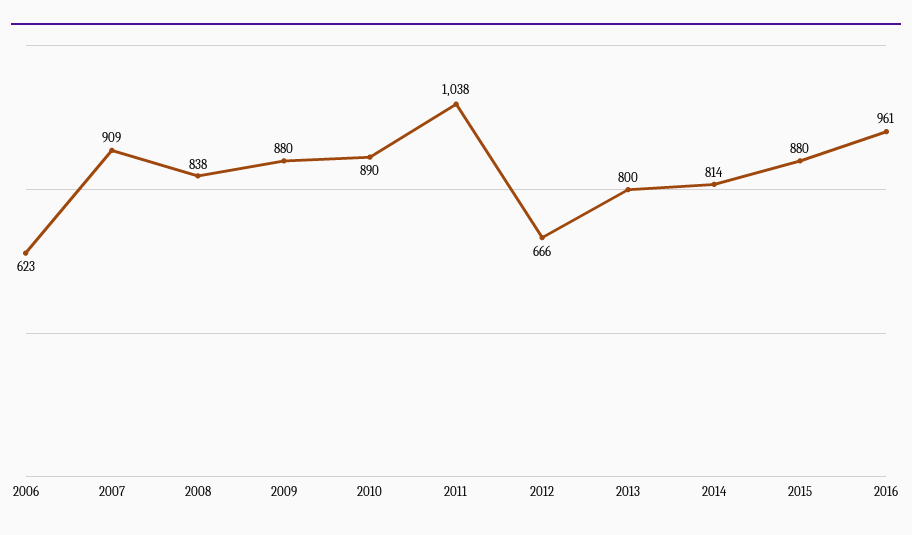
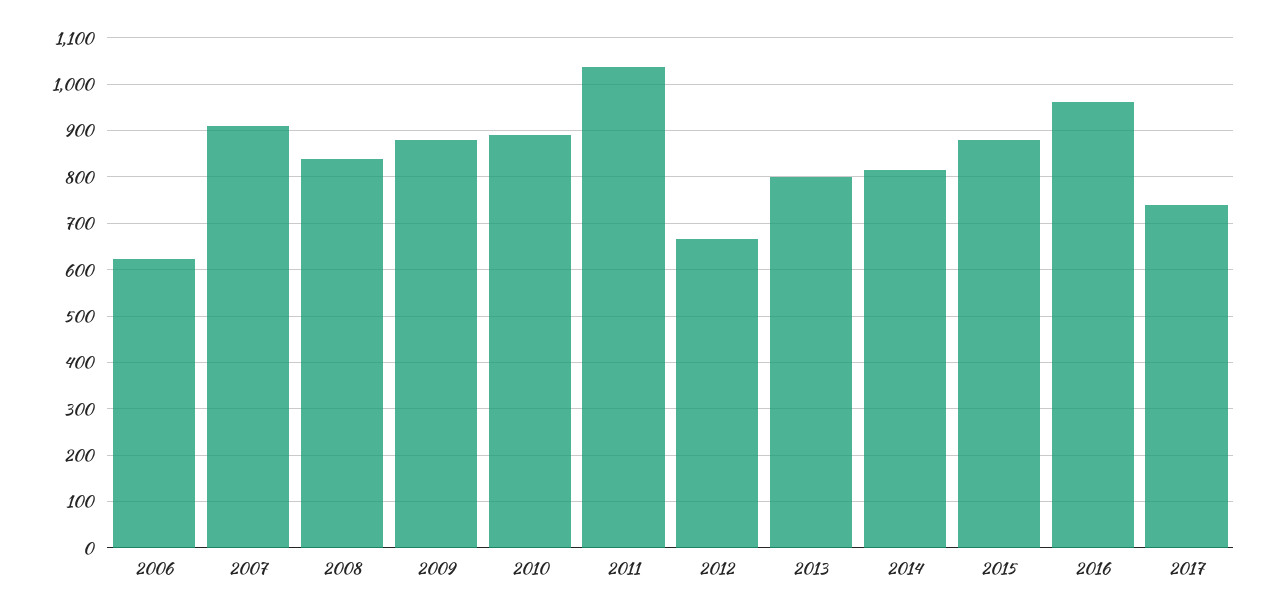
2017: none -> 740

